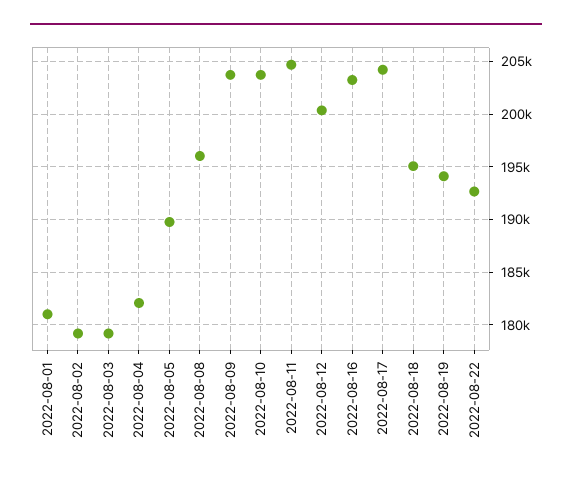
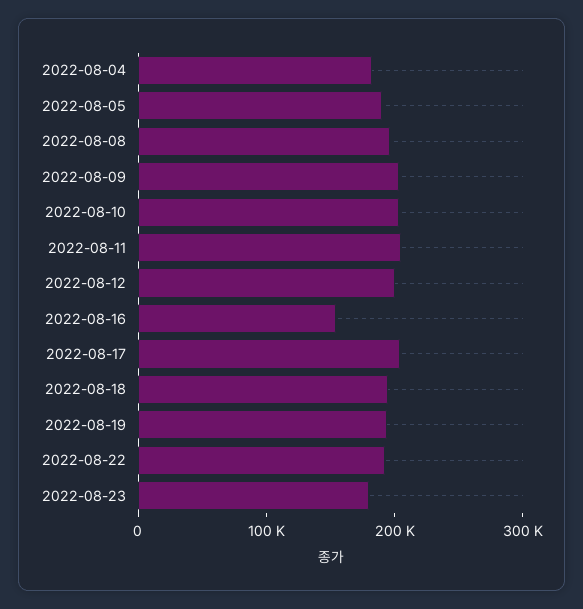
2022-08-01: 181000 -> none
2022-08-02: 179000 -> none
2022-08-03: 179000 -> none
2022-08-16: 203000 -> 160000
2022-08-23: none -> 180000

